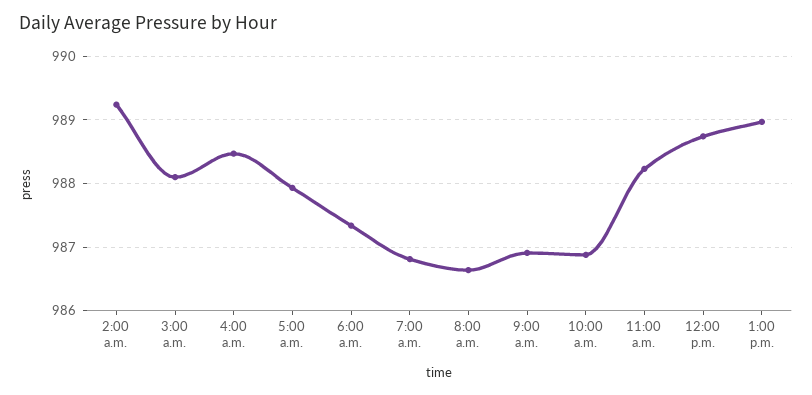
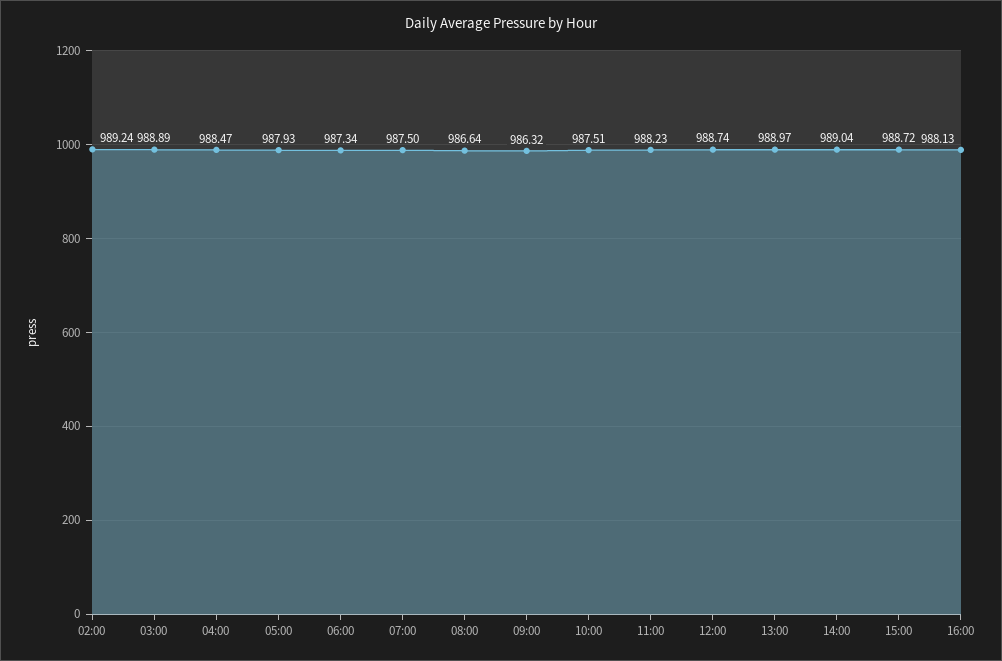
3:00 a.m.: 988.1 -> 988.89
7:00 a.m.: 986.8 -> 987.5
9:00 a.m.: 986.9 -> 986.32
10:00 a.m.: 986.9 -> 987.51
14:00: none -> 989.04
15:00: none -> 988.72
16:00: none -> 988.13

